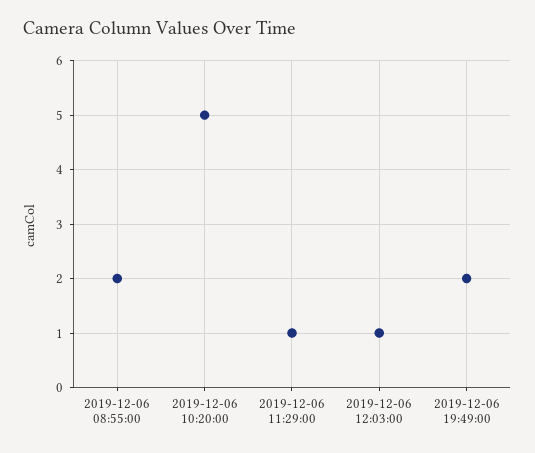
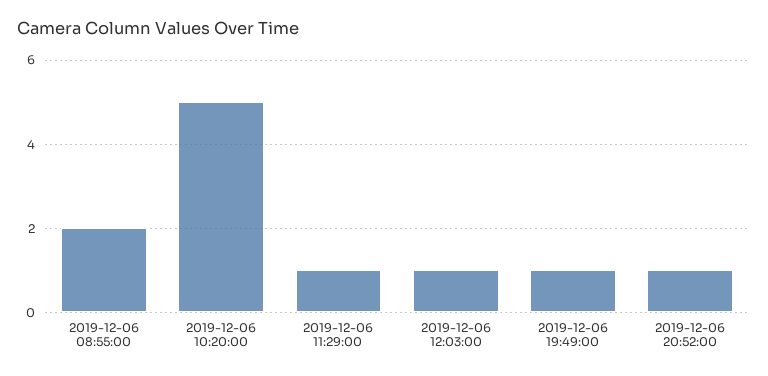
2019-12-06 19:49:00: 2 -> 1
2019-12-06 20:52:00: none -> 1

